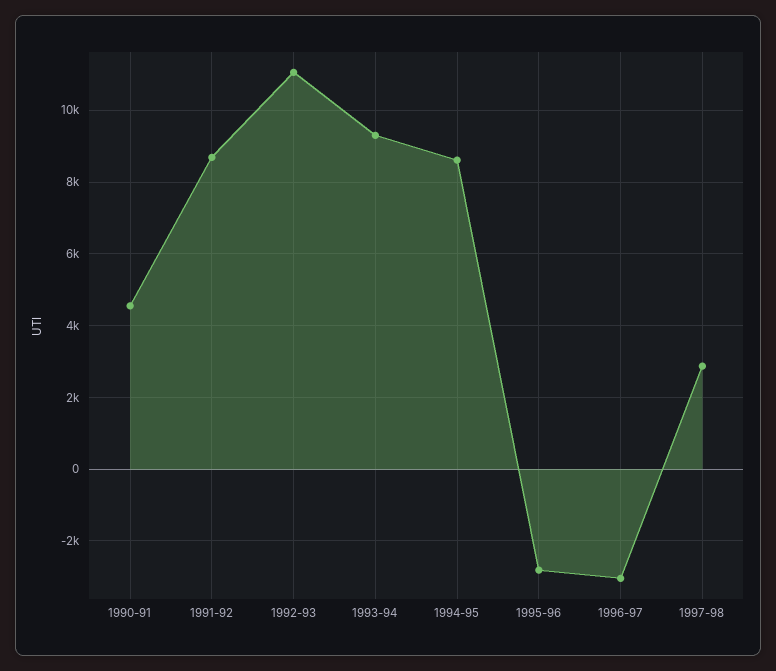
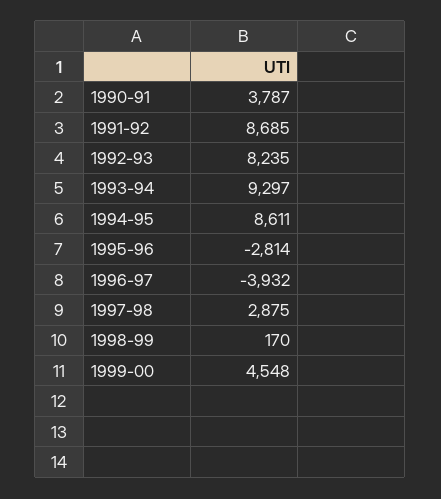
1990-91: 4600 -> 3787
1992-93: 11000 -> 8235
1996-97: -3000 -> -3932
1998-99: none -> 170
1999-00: none -> 4548

